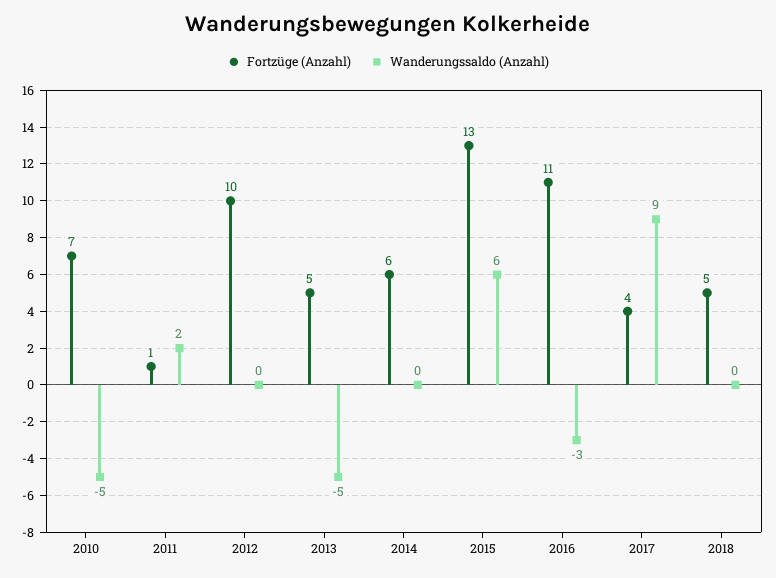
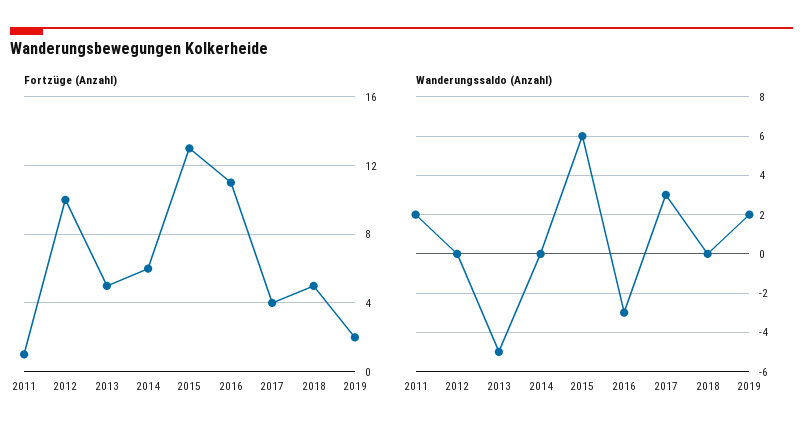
Fortzüge (Anzahl), 2010: 7 -> none
Wanderungssaldo (Anzahl), 2010: -5 -> none
Wanderungssaldo (Anzahl), 2017: 9 -> 3
Fortzüge (Anzahl), 2019: none -> 2
Wanderungssaldo (Anzahl), 2019: none -> 2

